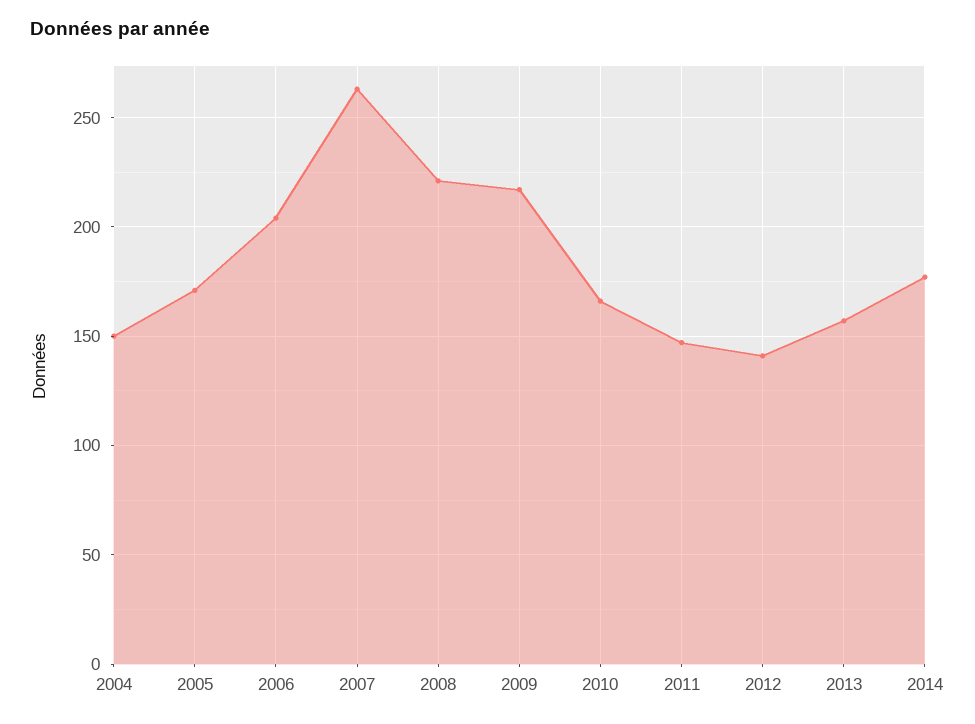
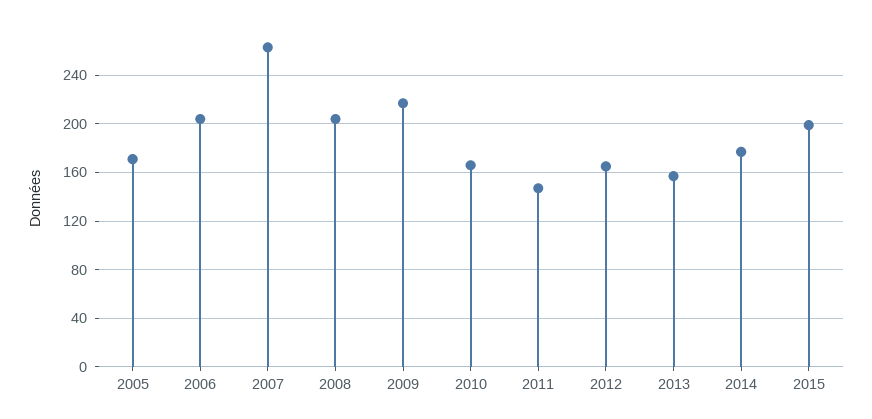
2004: 150 -> none
2008: 220 -> 205
2012: 140 -> 165
2015: none -> 200

